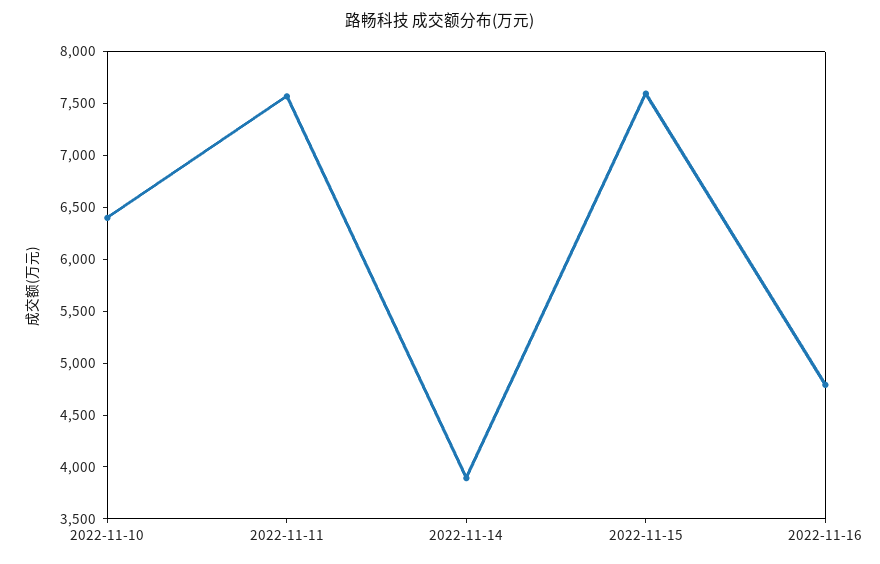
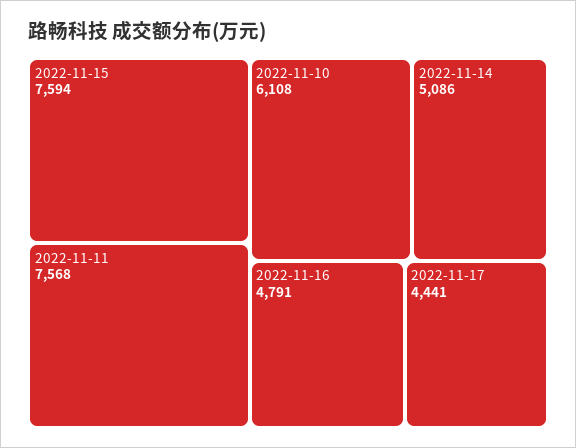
2022-11-10: 6400 -> 6108
2022-11-14: 3900 -> 5086
2022-11-17: none -> 4441

